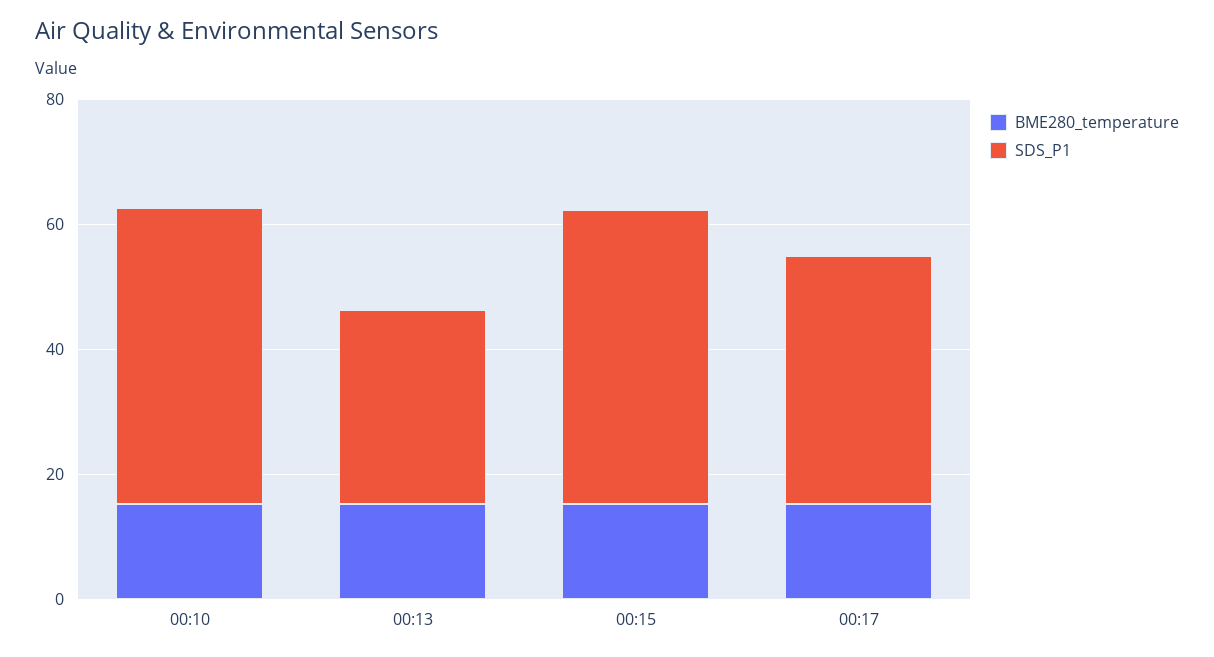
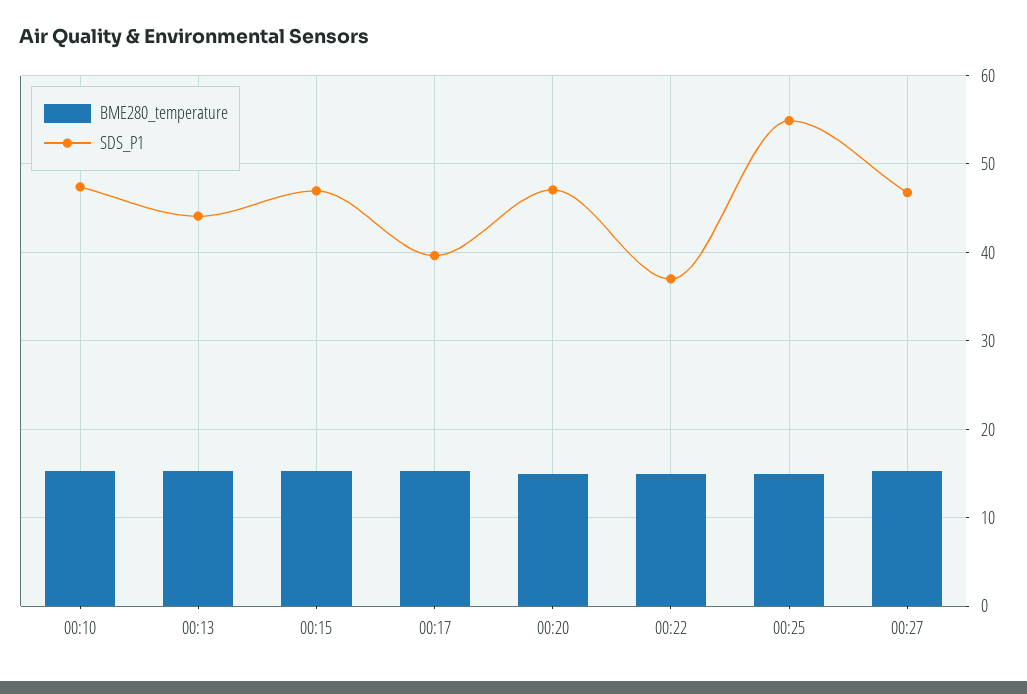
SDS_P1, 00:13: 30 -> 44
BME280_temperature, 00:20: none -> 15
SDS_P1, 00:20: none -> 47
BME280_temperature, 00:22: none -> 15
SDS_P1, 00:22: none -> 37
BME280_temperature, 00:25: none -> 15
SDS_P1, 00:25: none -> 55
BME280_temperature, 00:27: none -> 15
SDS_P1, 00:27: none -> 47

